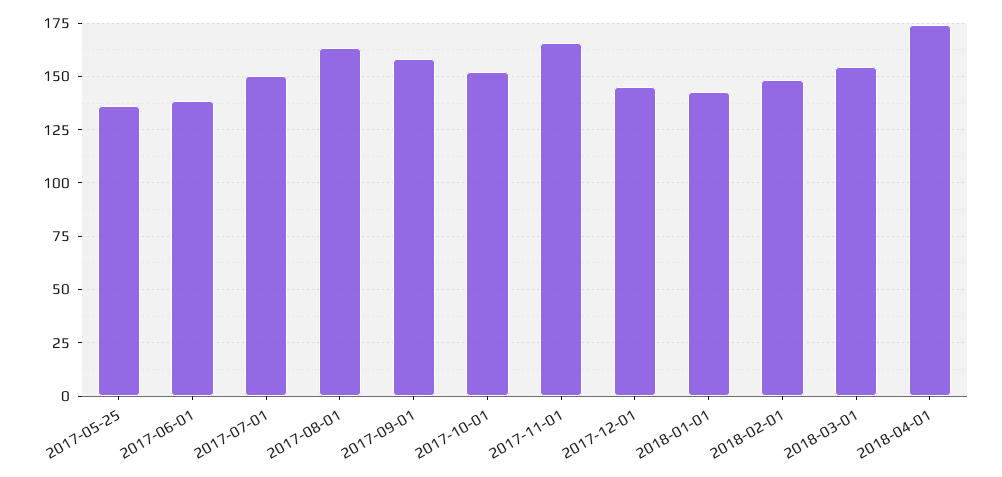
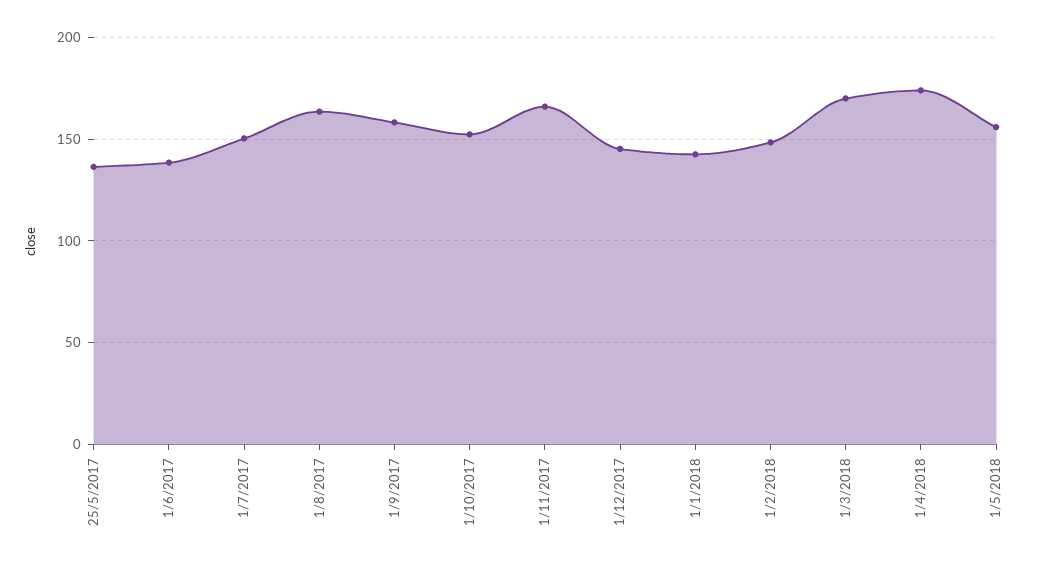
2018-03-01: 155 -> 170
1/5/2018: none -> 155

